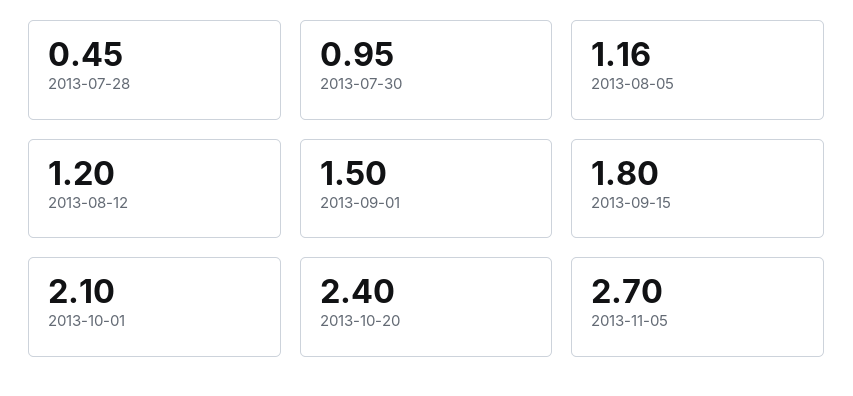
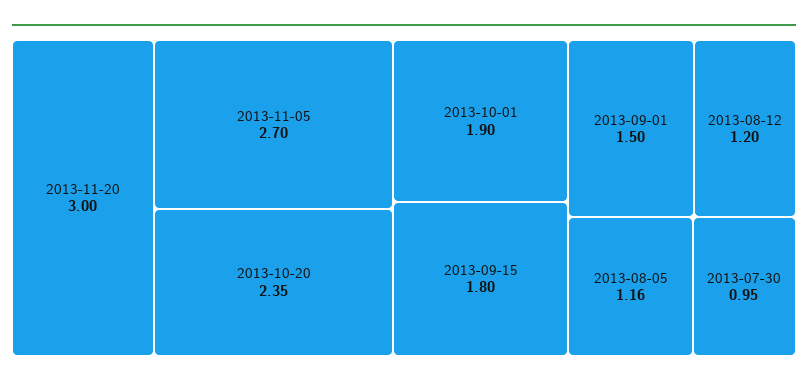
2013-07-28: 0.45 -> none
2013-10-01: 2.1 -> 1.9
2013-10-20: 2.4 -> 2.35
2013-11-20: none -> 3

